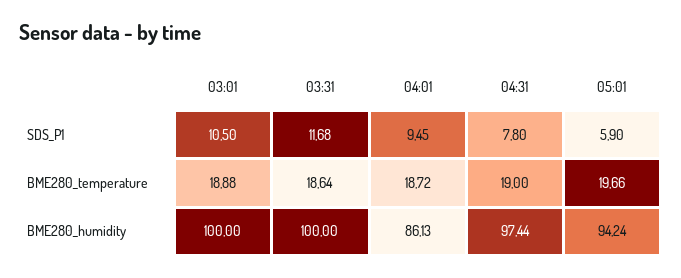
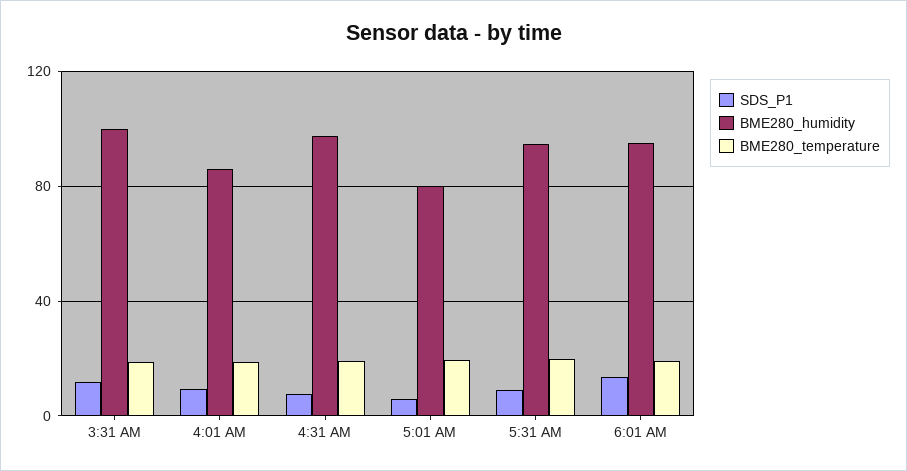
SDS_P1, 03:01: 10.5 -> none
BME280_temperature, 03:01: 18.88 -> none
BME280_humidity, 03:01: 100 -> none
BME280_humidity, 05:01: 94.24 -> 80
SDS_P1, 5:31 AM: none -> 10
BME280_humidity, 5:31 AM: none -> 95
BME280_temperature, 5:31 AM: none -> 20
SDS_P1, 6:01 AM: none -> 15
BME280_humidity, 6:01 AM: none -> 95
BME280_temperature, 6:01 AM: none -> 20

